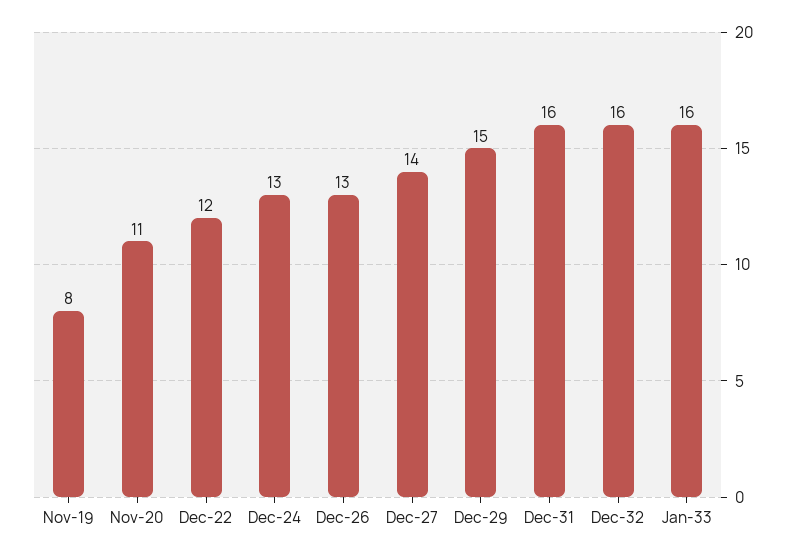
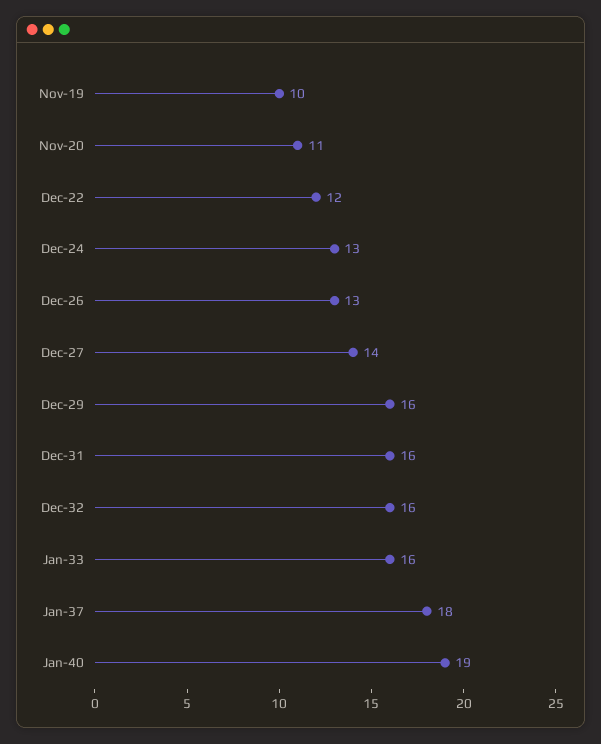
Nov-19: 8 -> 10
Dec-29: 15 -> 16
Jan-37: none -> 18
Jan-40: none -> 19

